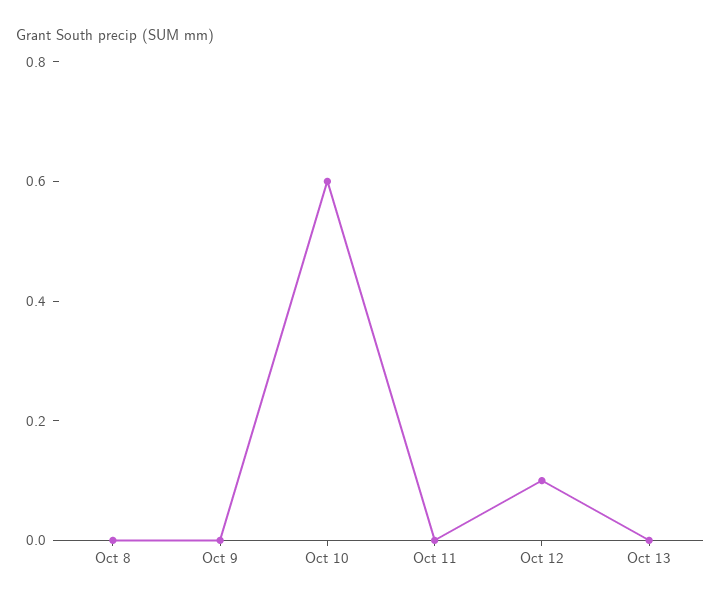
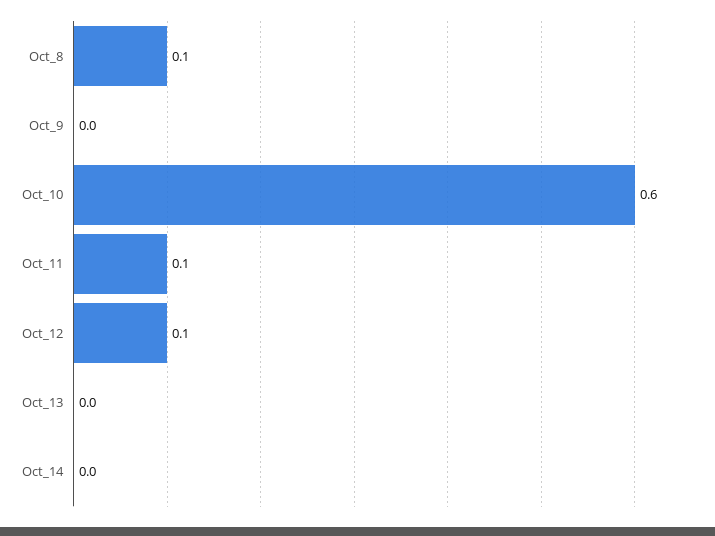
Oct 8: 0 -> 0.1
Oct 11: 0 -> 0.1
Oct_14: none -> 0

